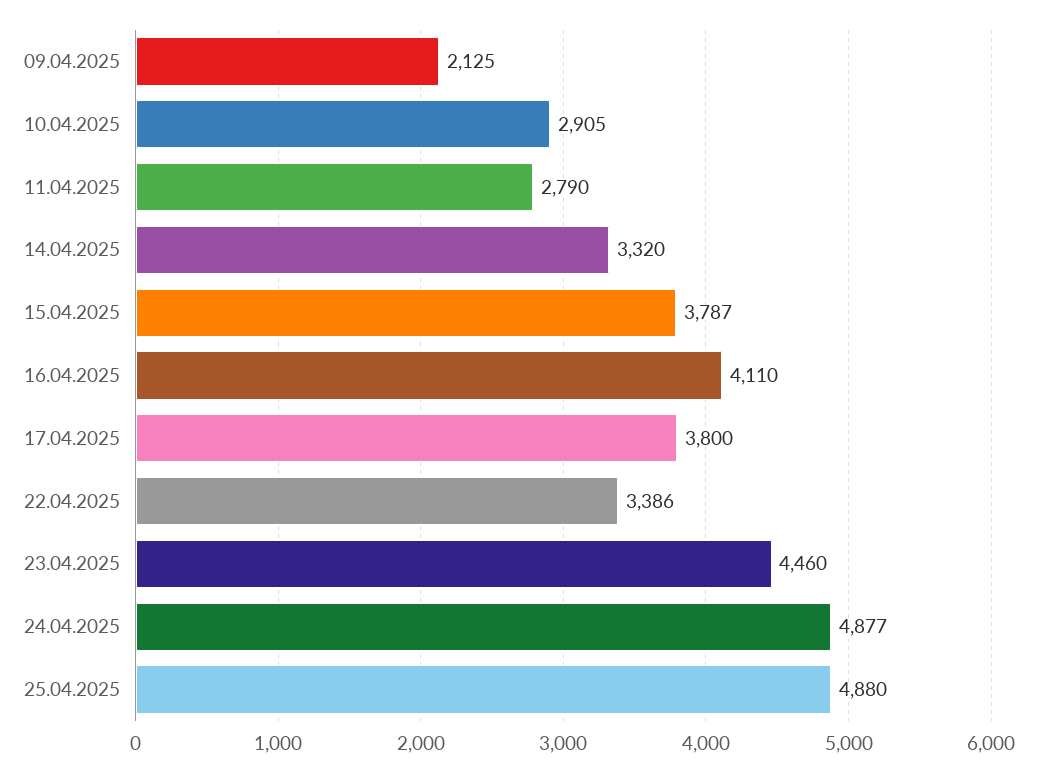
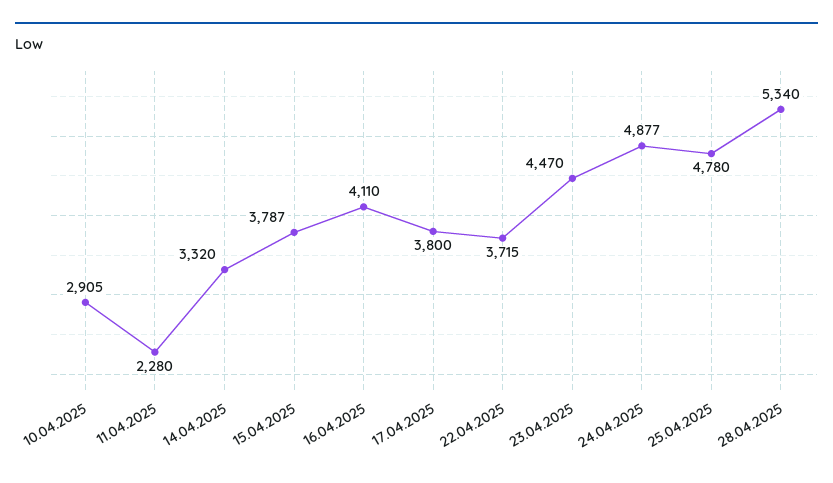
09.04.2025: 2125 -> none
11.04.2025: 2790 -> 2280
22.04.2025: 3386 -> 3715
23.04.2025: 4460 -> 4470
25.04.2025: 4880 -> 4780
28.04.2025: none -> 5340

